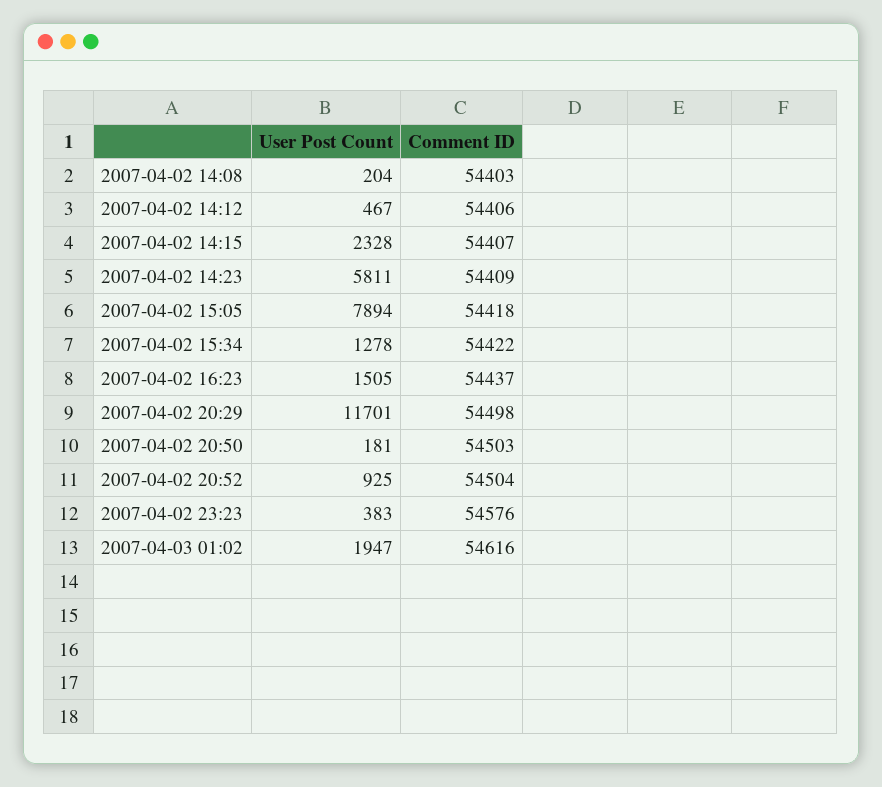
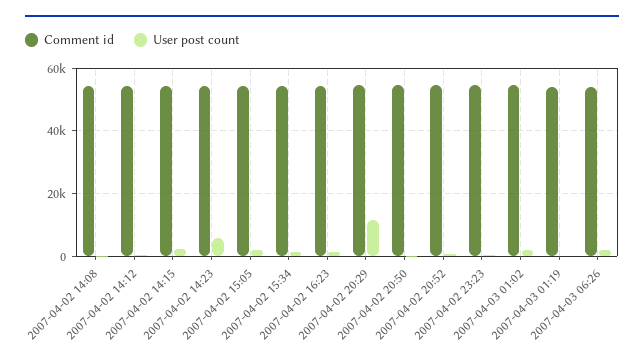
User Post Count, 2007-04-02 15:05: 7894 -> 2000
Comment ID, 2007-04-03 01:19: none -> 54000
User Post Count, 2007-04-03 01:19: none -> 0
Comment ID, 2007-04-03 06:26: none -> 54000
User Post Count, 2007-04-03 06:26: none -> 2000

